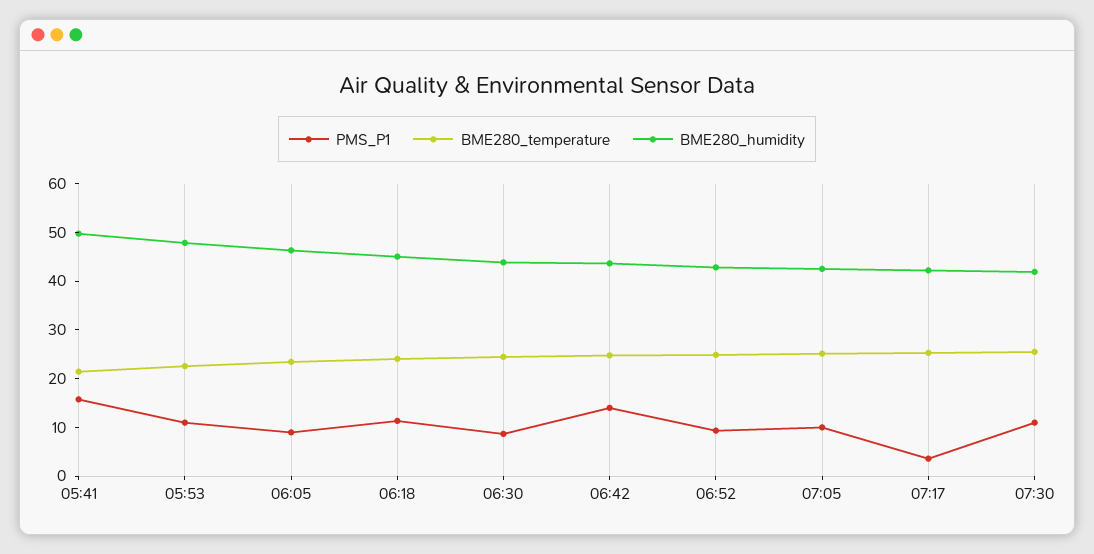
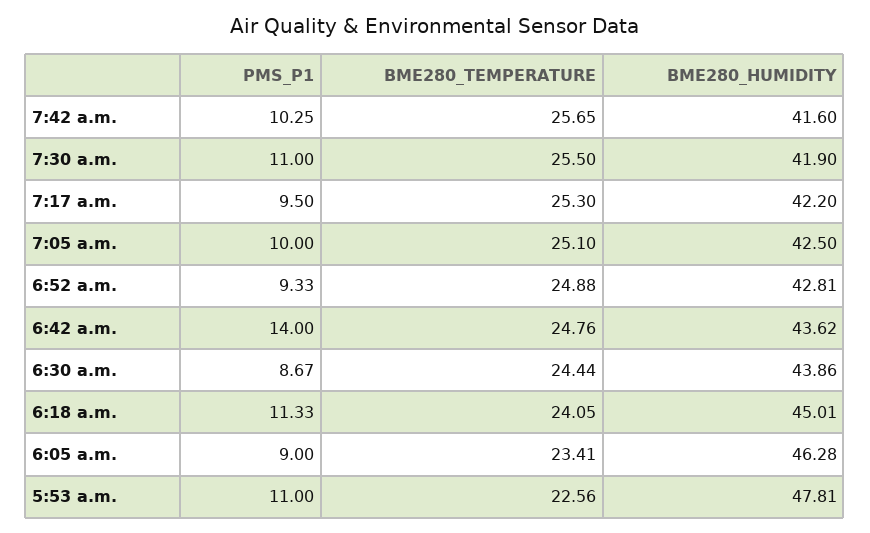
PMS_P1, 05:41: 16 -> none
BME280_temperature, 05:41: 22 -> none
BME280_humidity, 05:41: 50 -> none
PMS_P1, 07:17: 4 -> 9.5
PMS_P1, 7:42 a.m.: none -> 10.25
BME280_temperature, 7:42 a.m.: none -> 25.65
BME280_humidity, 7:42 a.m.: none -> 41.6

